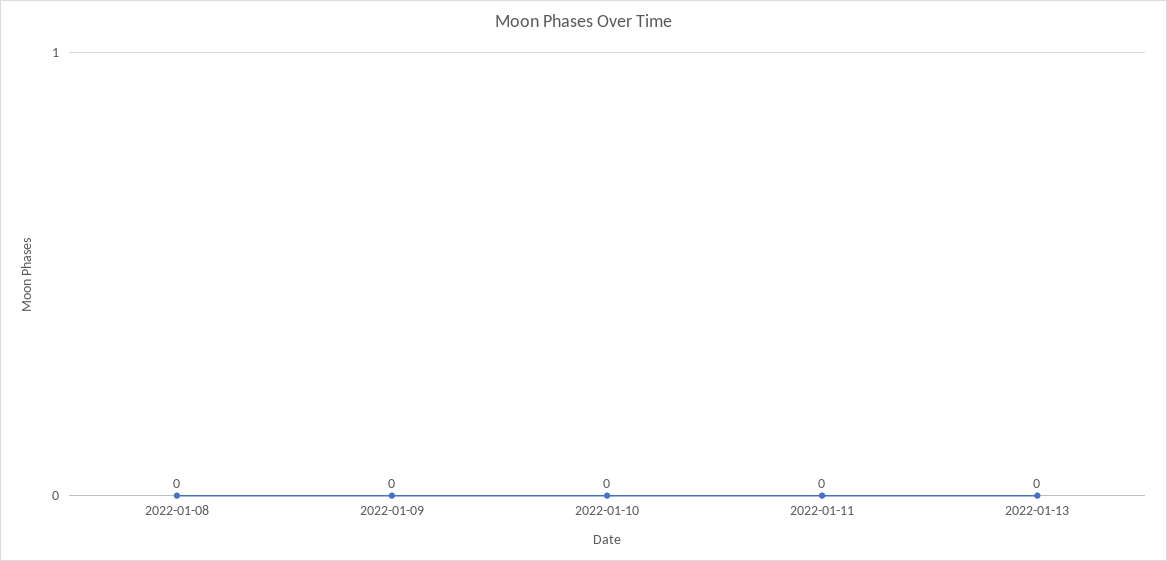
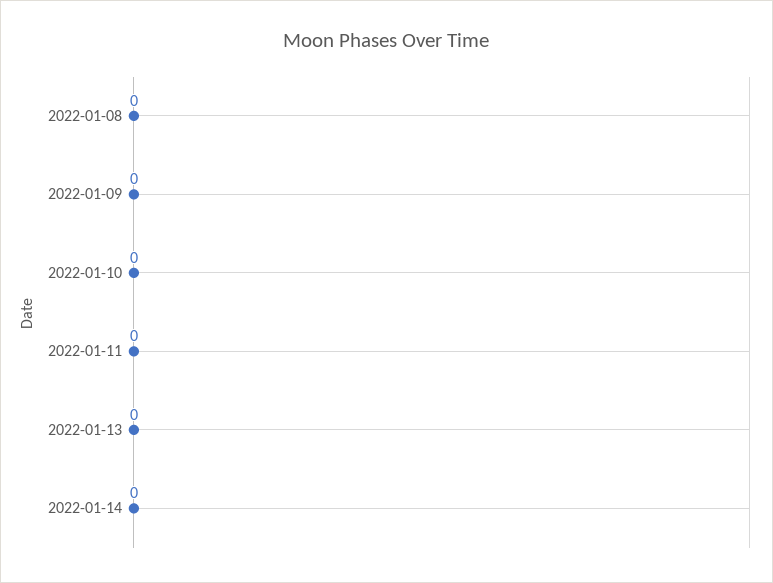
2022-01-14: none -> 0

